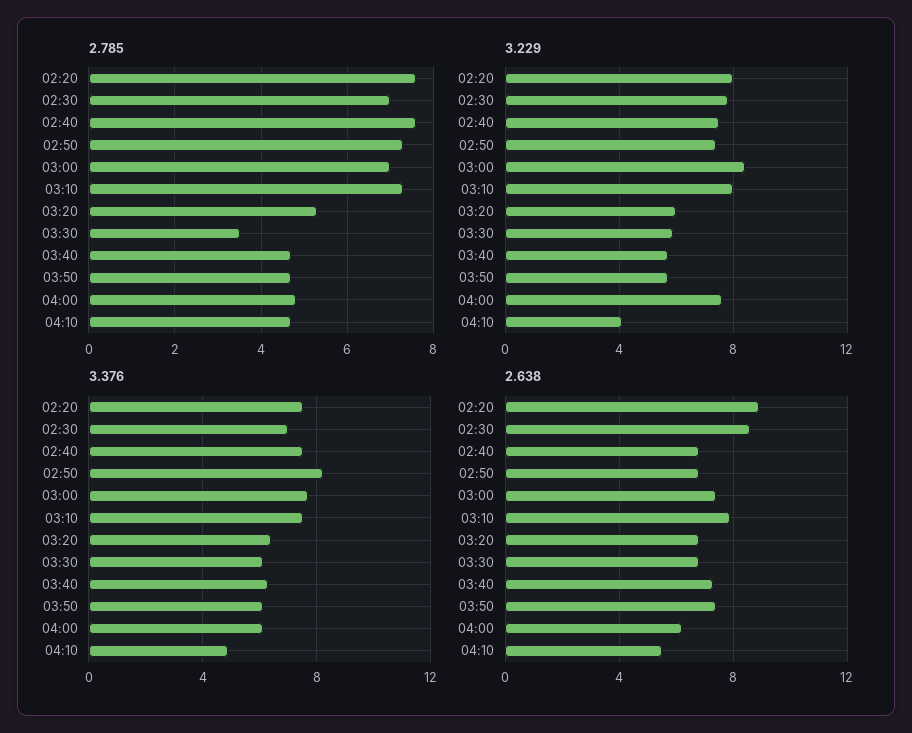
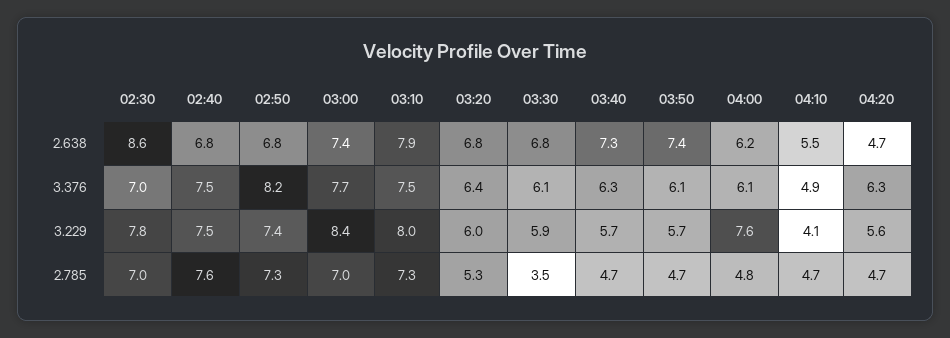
2.785, 02:20: 7.5 -> none
3.229, 02:20: 8 -> none
3.376, 02:20: 7.5 -> none
2.638, 02:20: 9 -> none
2.638, 04:20: none -> 4.7
3.376, 04:20: none -> 6.3
3.229, 04:20: none -> 5.6
2.785, 04:20: none -> 4.7

